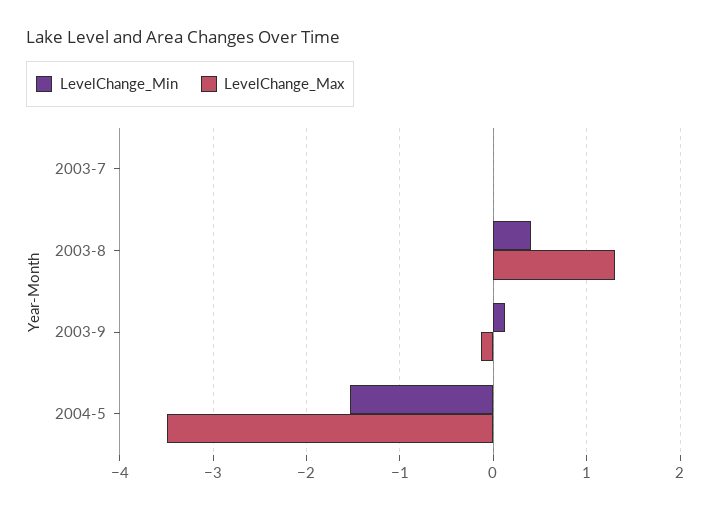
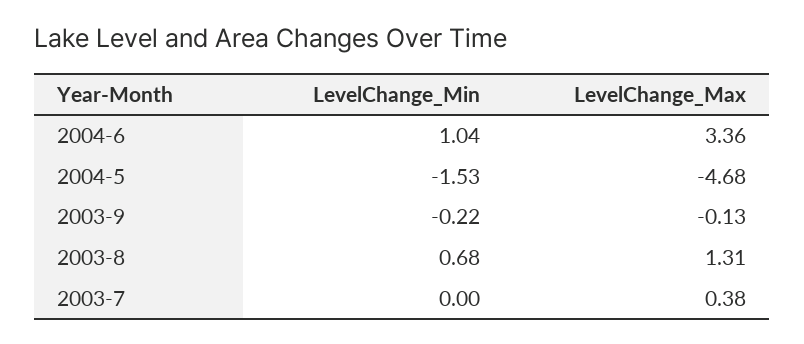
LevelChange_Max, 2003-7: 0 -> 0.38
LevelChange_Min, 2003-8: 0.4 -> 0.68
LevelChange_Min, 2003-9: 0.1 -> -0.22
LevelChange_Max, 2004-5: -3.5 -> -4.68
LevelChange_Min, 2004-6: none -> 1.04
LevelChange_Max, 2004-6: none -> 3.36

